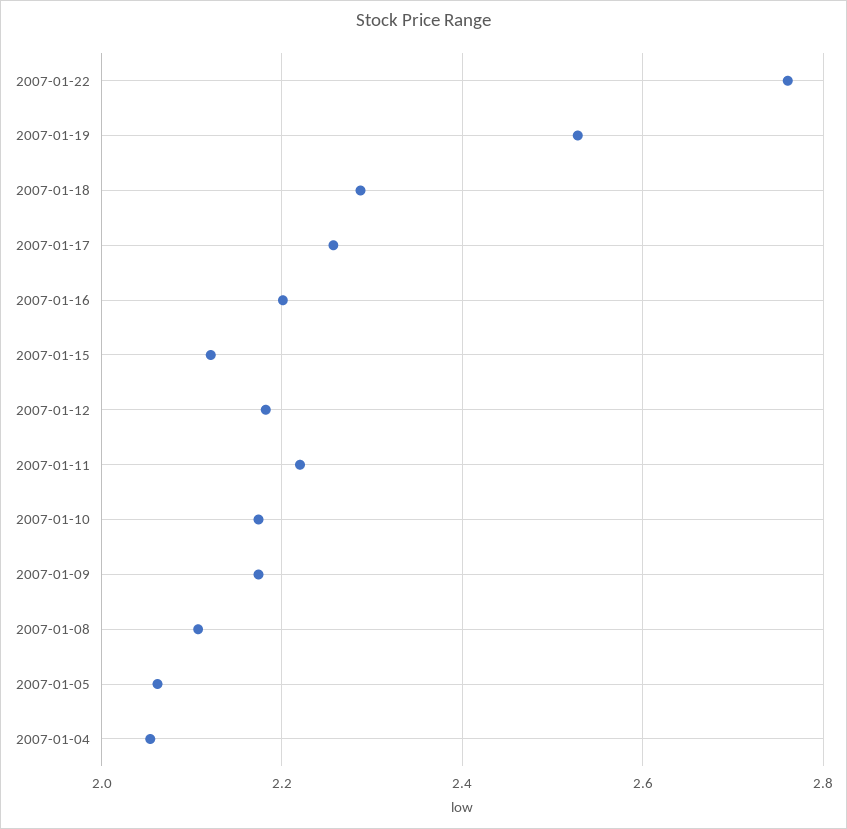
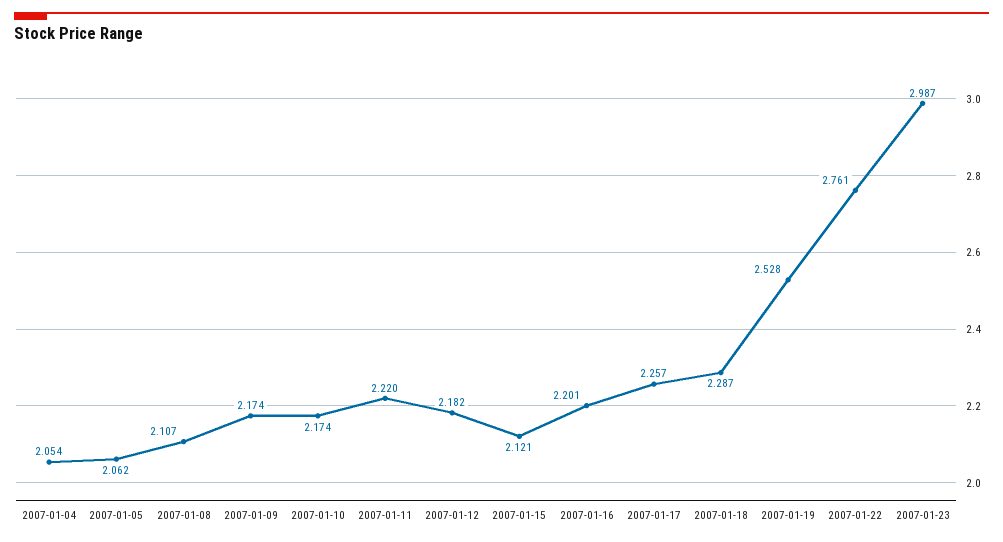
2007-01-23: none -> 2.987

